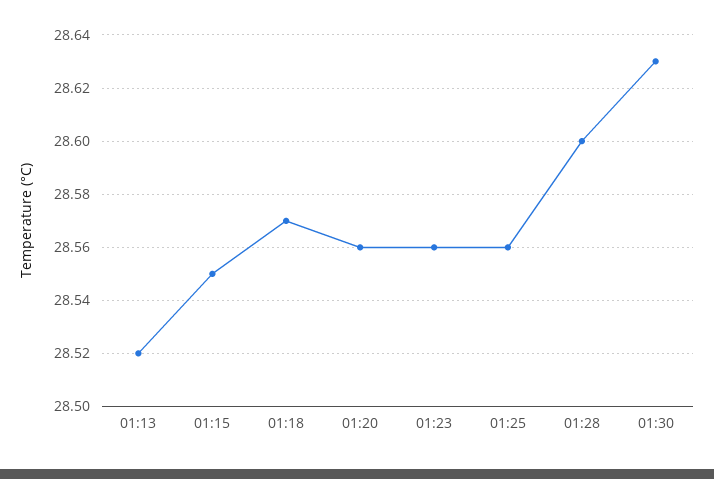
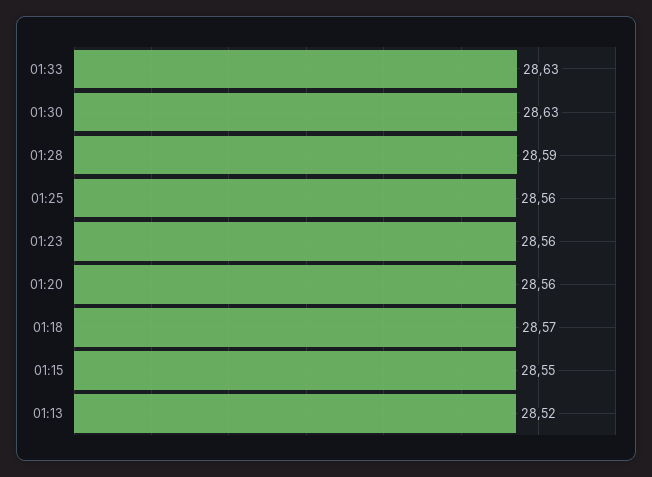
01:28: 28.6 -> 28.59
01:33: none -> 28.63

